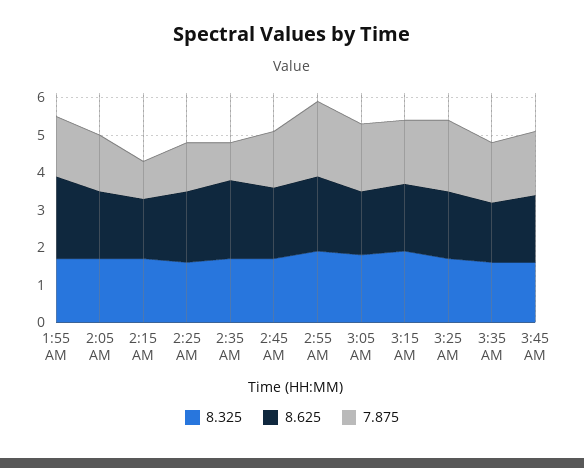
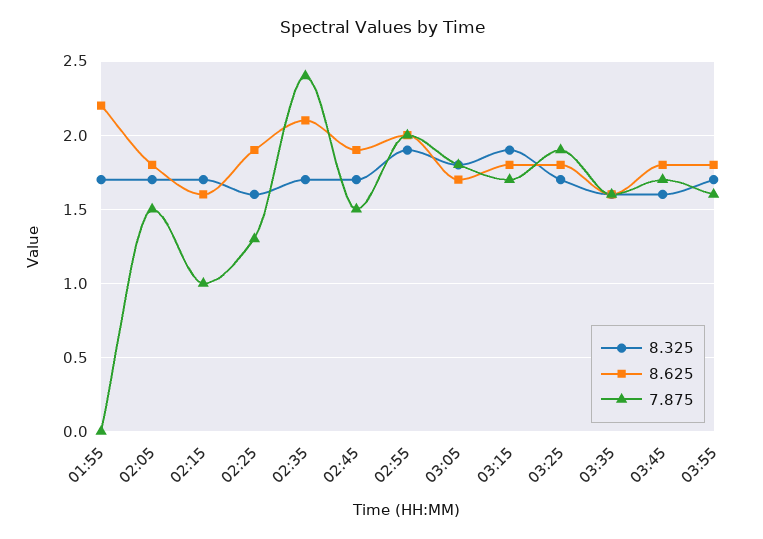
7.875, 1:55 AM: 1.5 -> 0
7.875, 2:35 AM: 1 -> 2.4
8.325, 03:55: none -> 1.7
8.625, 03:55: none -> 1.8
7.875, 03:55: none -> 1.6

